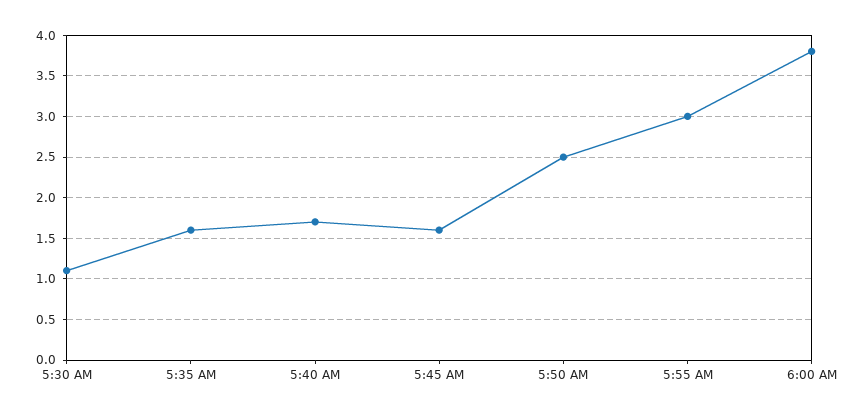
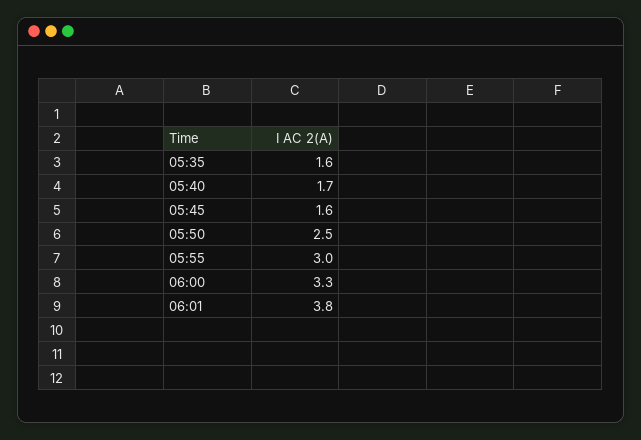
5:30 AM: 1.1 -> none
6:00 AM: 3.8 -> 3.3
06:01: none -> 3.8

